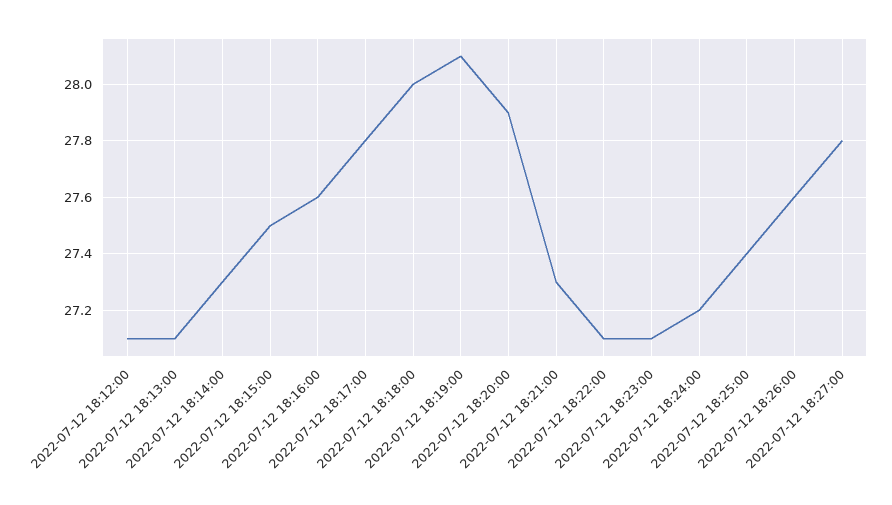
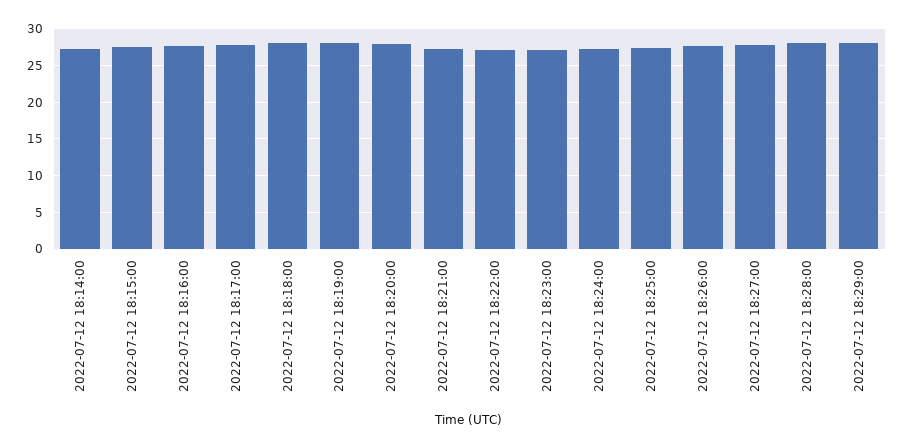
2022-07-12 18:12:00: 27.1 -> none
2022-07-12 18:13:00: 27.1 -> none
2022-07-12 18:28:00: none -> 28
2022-07-12 18:29:00: none -> 28

